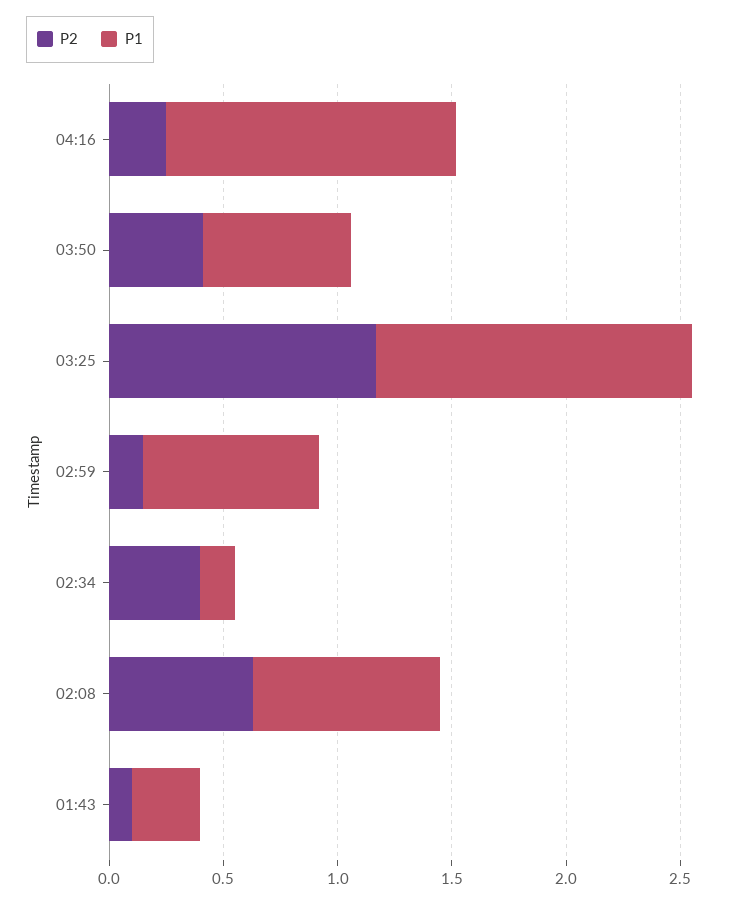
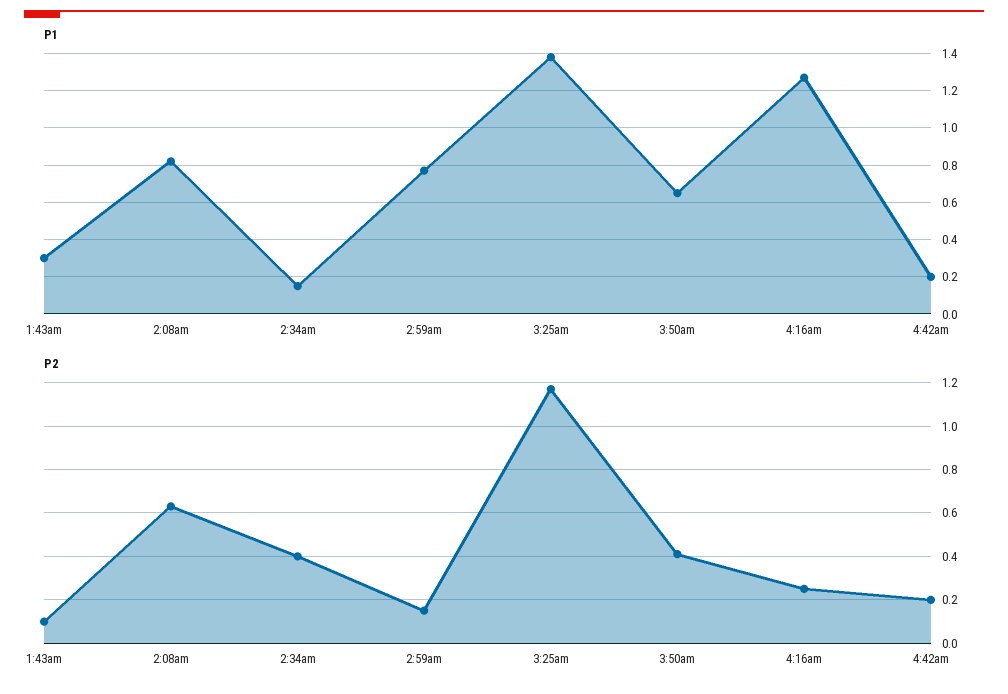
P1, 4:42am: none -> 0.2
P2, 4:42am: none -> 0.2

